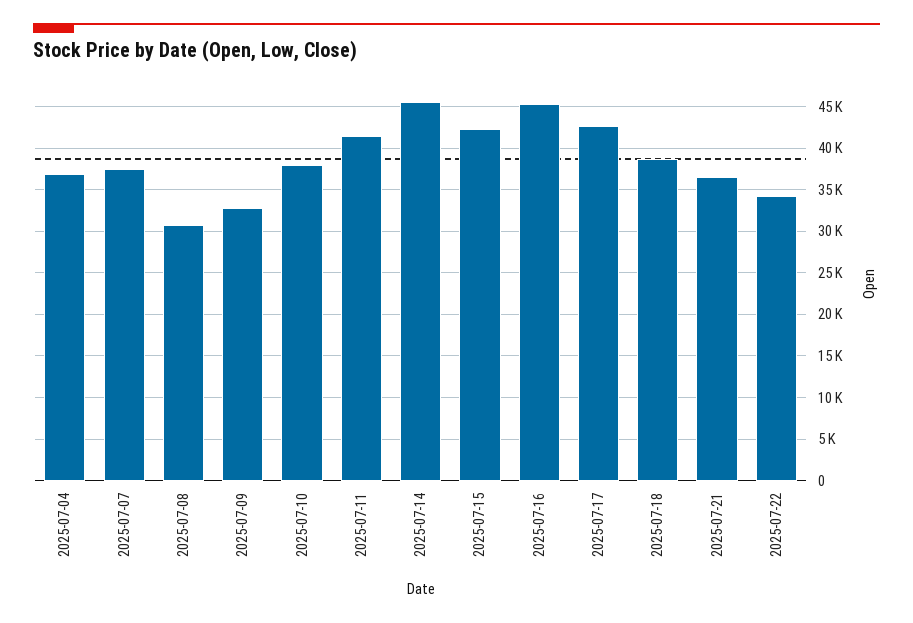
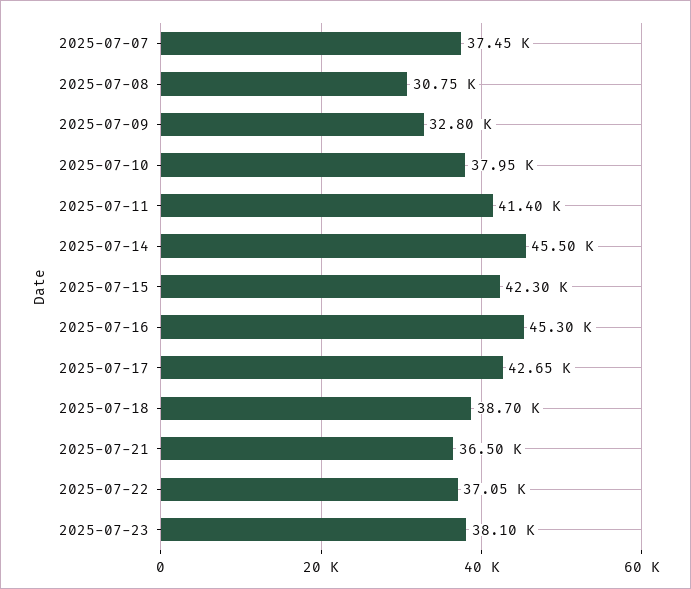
2025-07-04: 37000 -> none
2025-07-22: 34000 -> 37050
2025-07-23: none -> 38100

